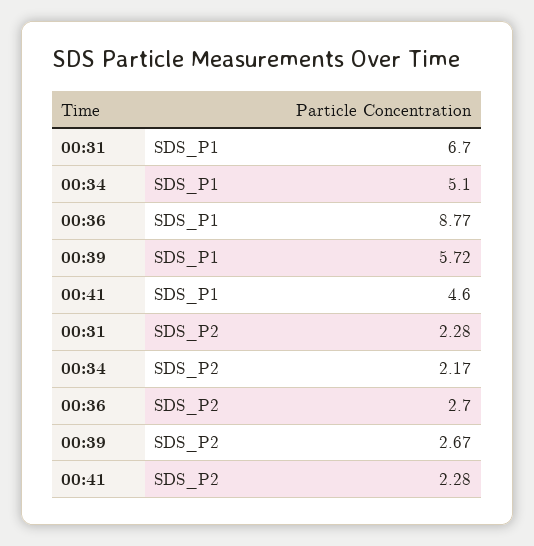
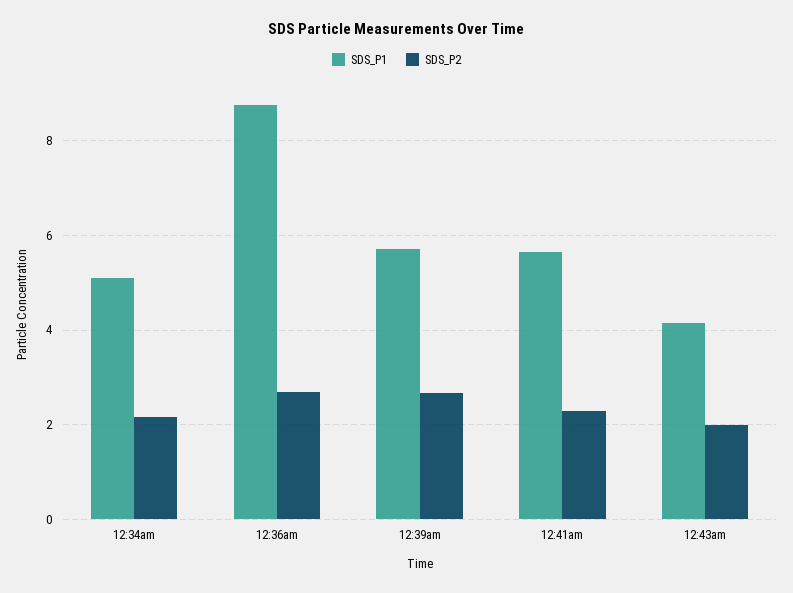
SDS_P1, 00:31: 6.7 -> none
SDS_P1, 00:41: 4.6 -> 5.6
SDS_P2, 00:31: 2.28 -> none
SDS_P1, 12:43am: none -> 4.2
SDS_P2, 12:43am: none -> 2

